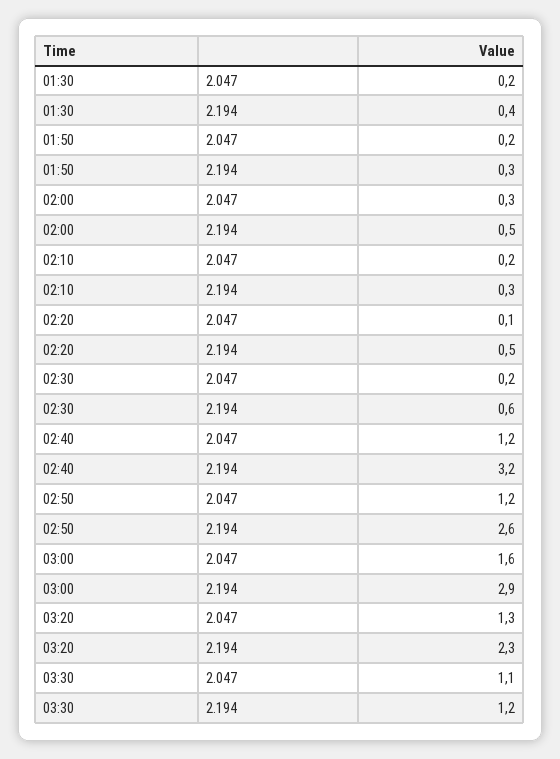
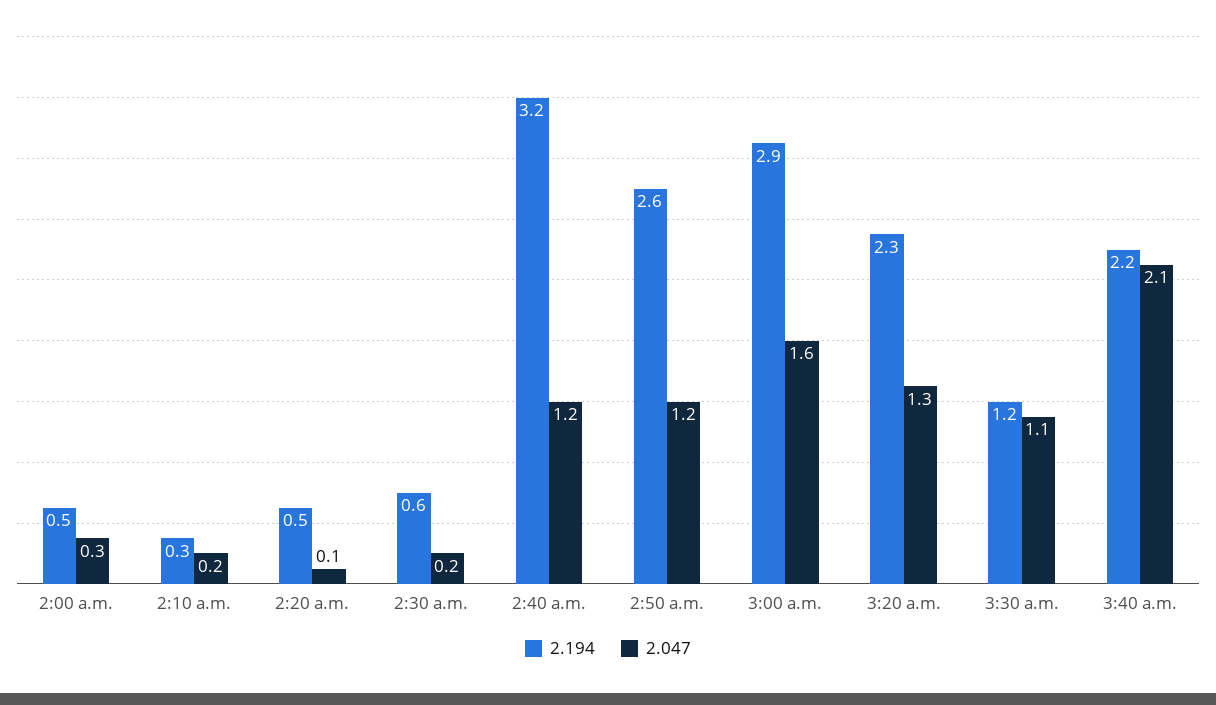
2.047, 01:30: 0.2 -> none
2.194, 01:30: 0.4 -> none
2.047, 01:50: 0.2 -> none
2.194, 01:50: 0.3 -> none
2.194, 3:40 a.m.: none -> 2.2
2.047, 3:40 a.m.: none -> 2.1

